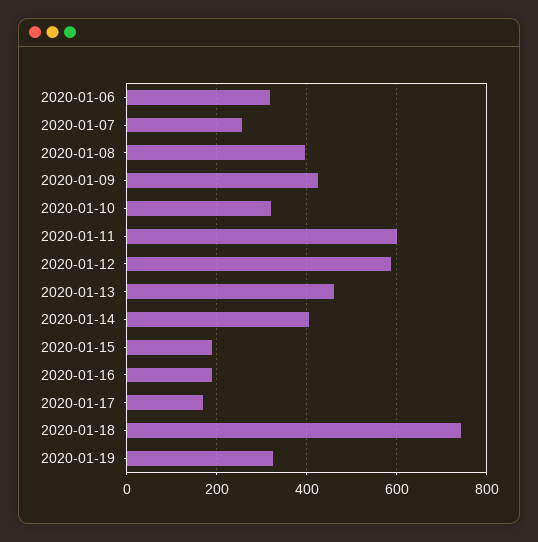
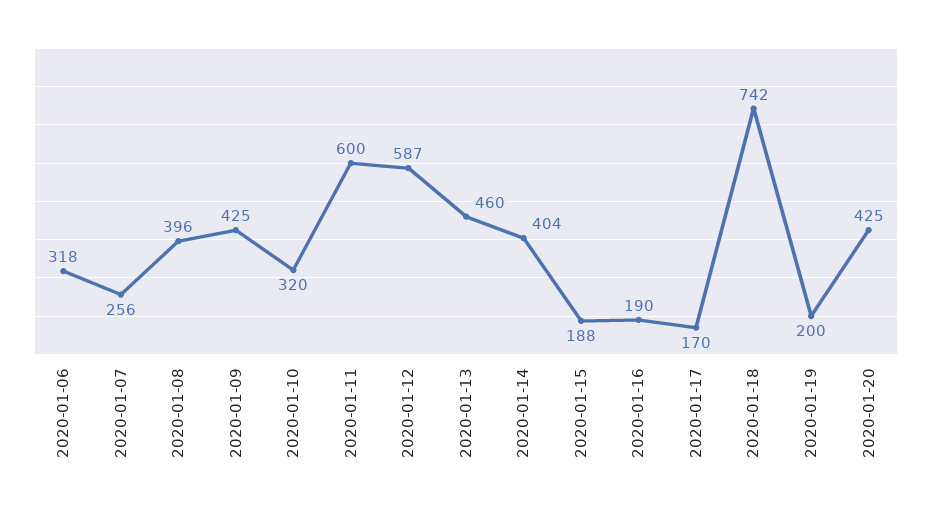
2020-01-19: 320 -> 200
2020-01-20: none -> 425

